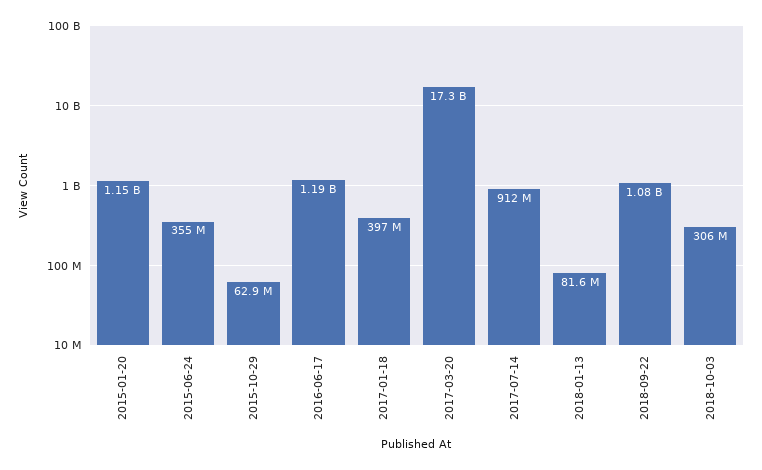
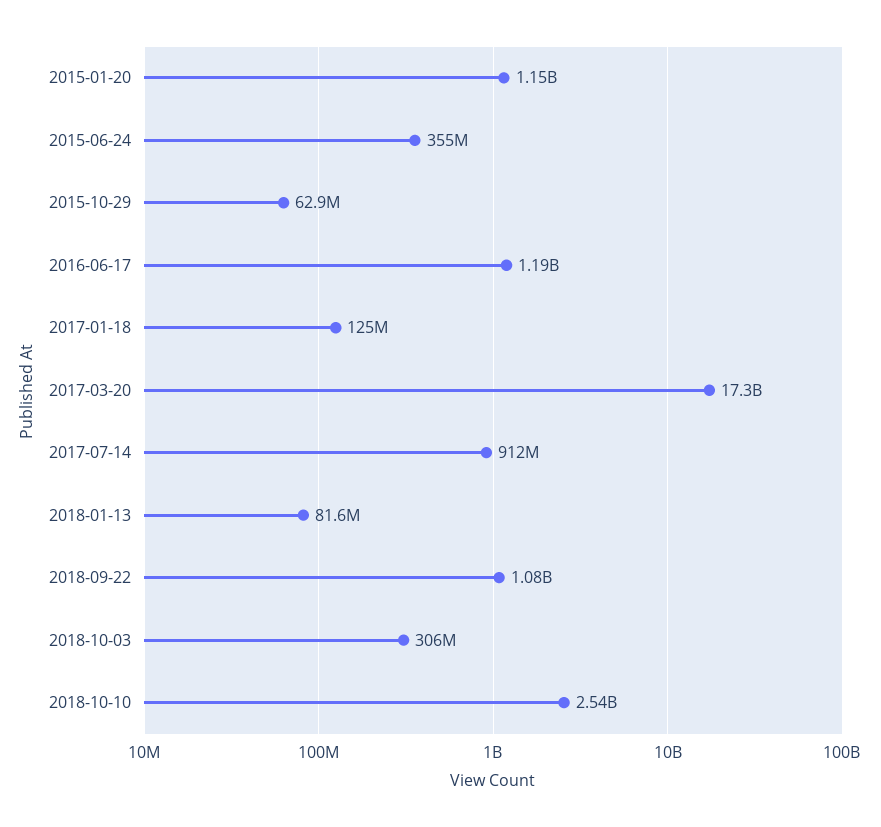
2017-01-18: 397000000 -> 125000000
2018-10-10: none -> 2540000000

